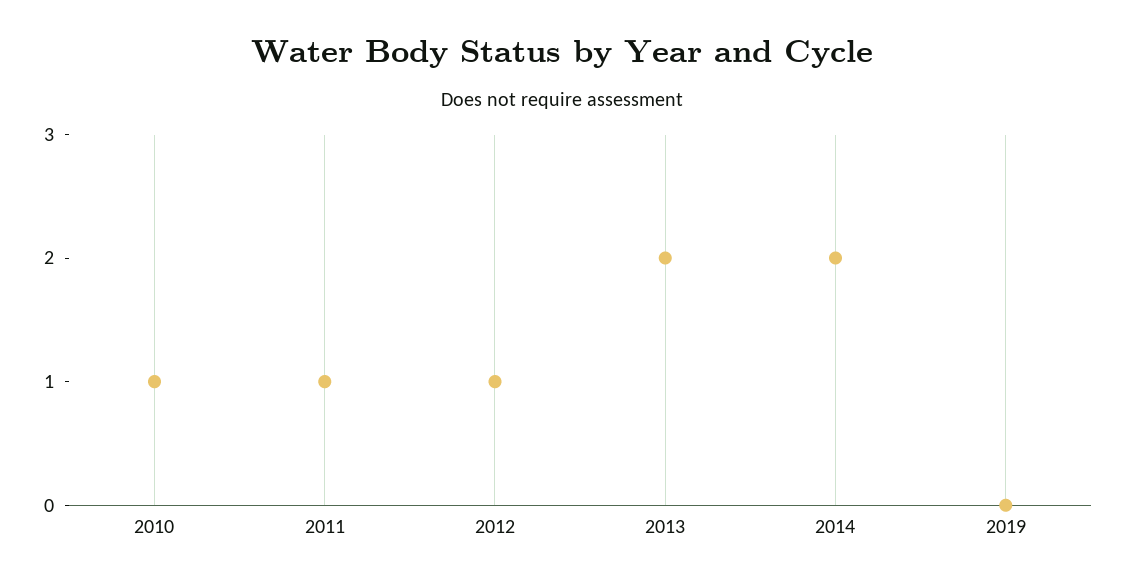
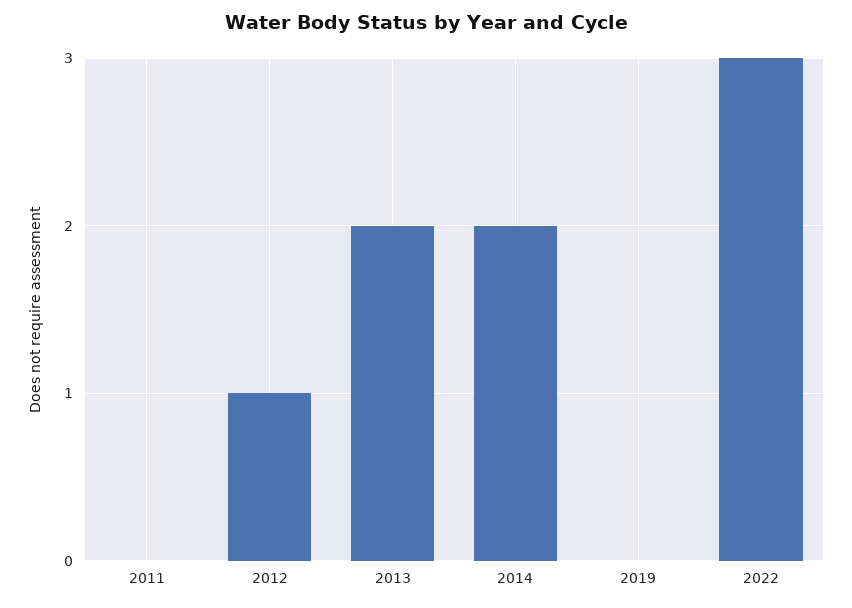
2010: 1 -> none
2011: 1 -> 0
2022: none -> 3

